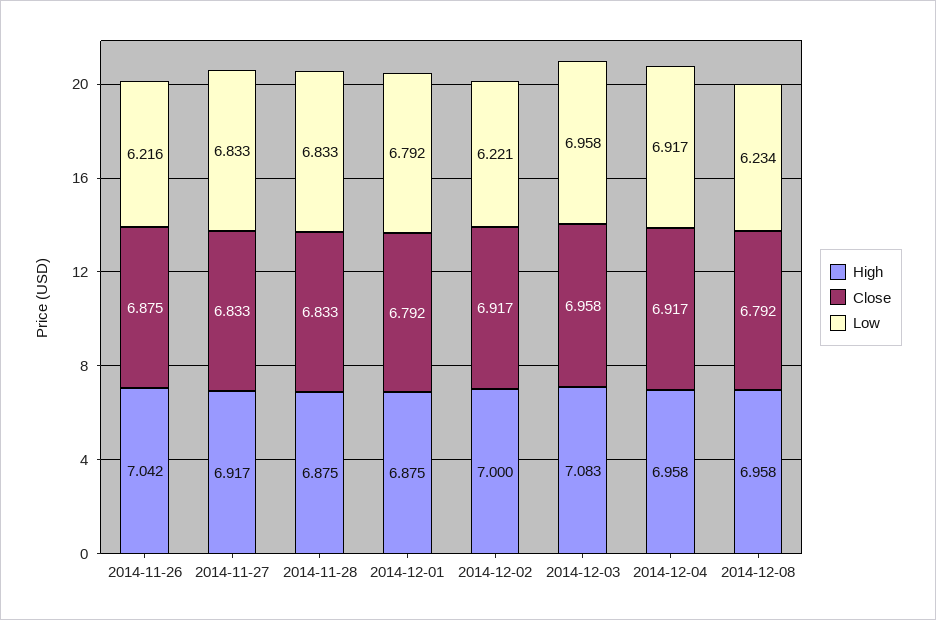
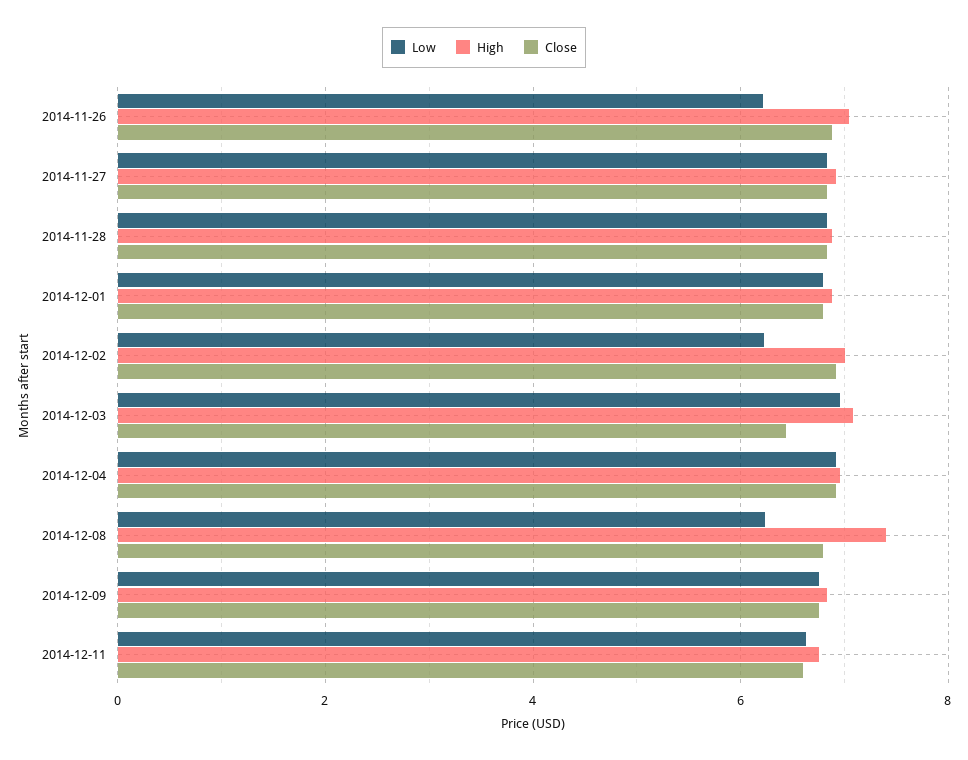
Close, 2014-12-03: 6.958 -> 6.4
High, 2014-12-08: 6.958 -> 7.4
Low, 2014-12-09: none -> 6.8
High, 2014-12-09: none -> 6.8
Close, 2014-12-09: none -> 6.8
Low, 2014-12-11: none -> 6.6
High, 2014-12-11: none -> 6.8
Close, 2014-12-11: none -> 6.6

